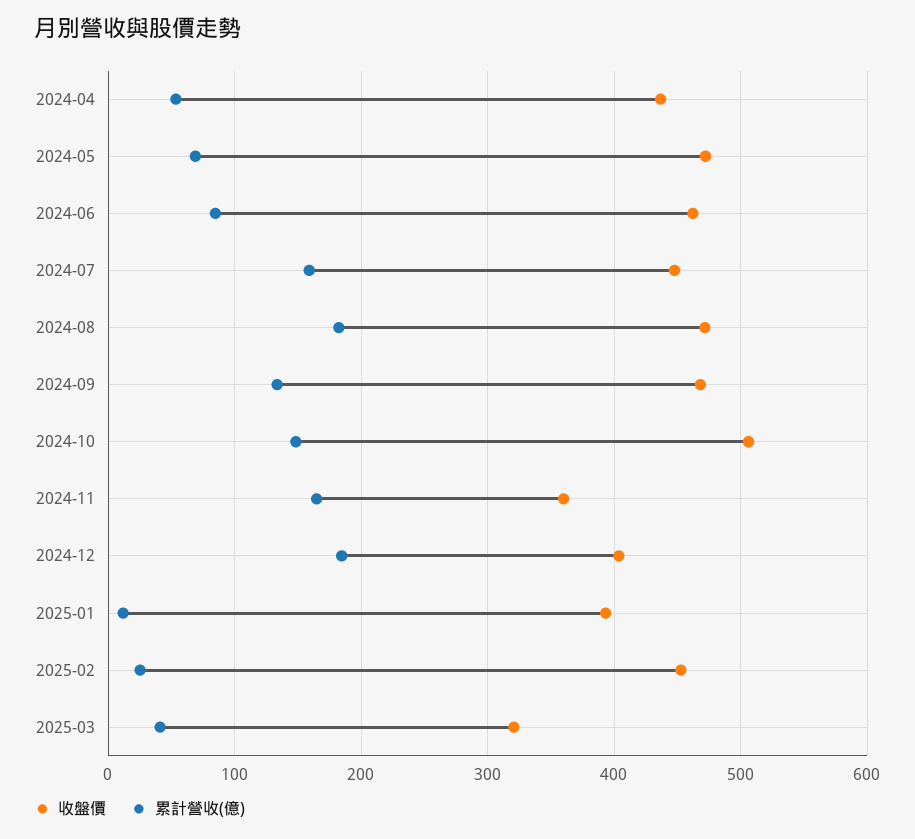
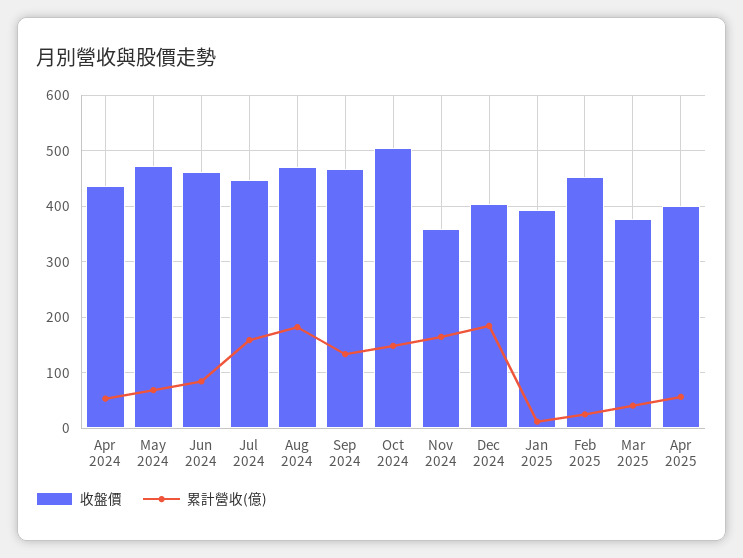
收盤價, 2025-03: 320 -> 380
收盤價, Apr 2025: none -> 400
累計營收(億), Apr 2025: none -> 60

